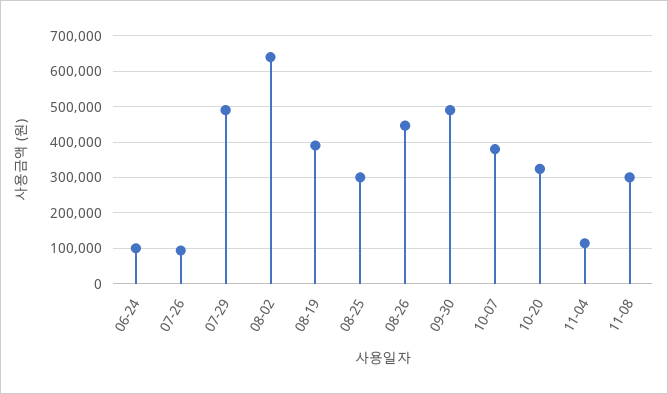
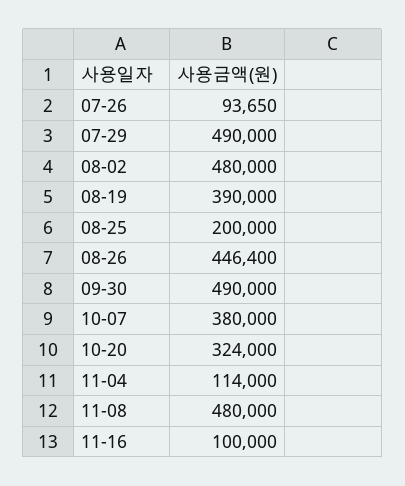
06-24: 100000 -> none
08-02: 640000 -> 480000
08-25: 300000 -> 200000
11-08: 300000 -> 480000
11-16: none -> 100000

